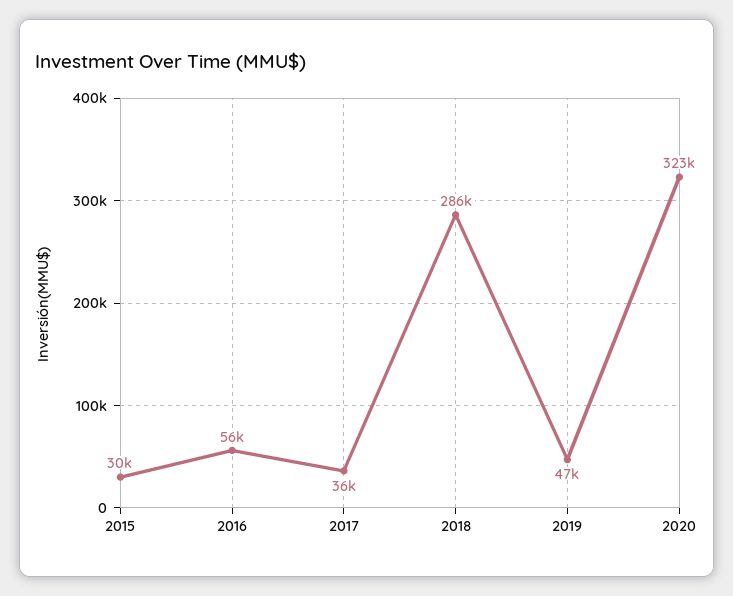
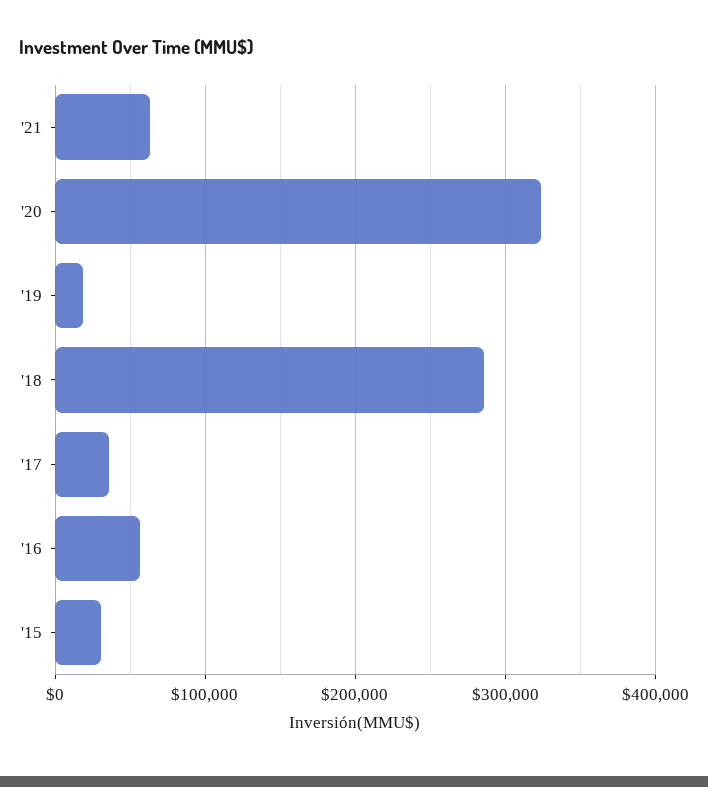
2019: 47000 -> 20000
'21: none -> 60000

